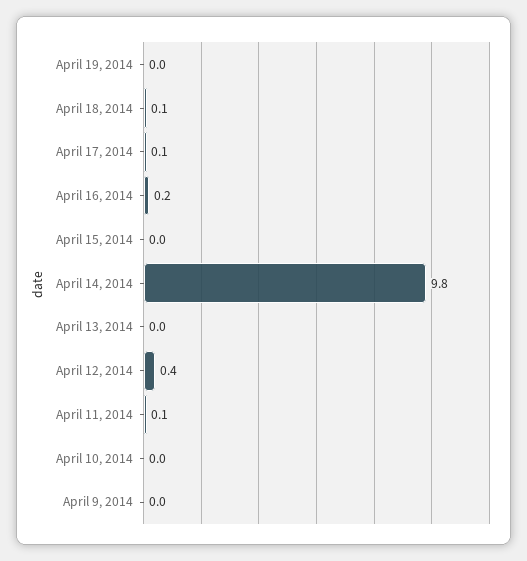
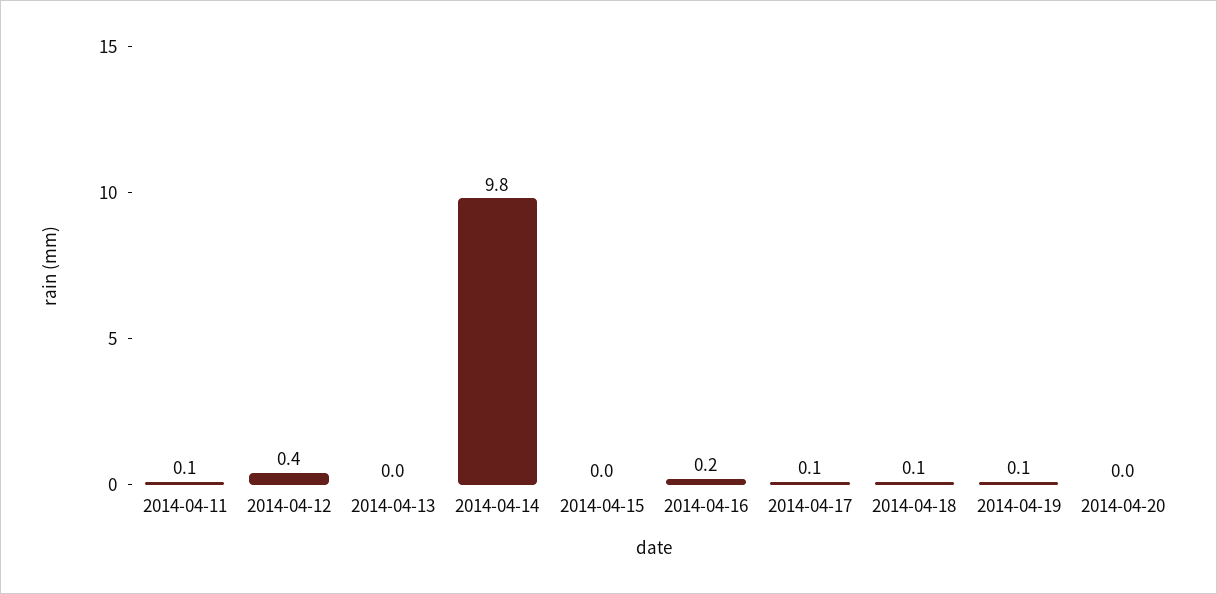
April 19, 2014: 0 -> 0.1
April 10, 2014: 0 -> none
April 9, 2014: 0 -> none
2014-04-20: none -> 0

